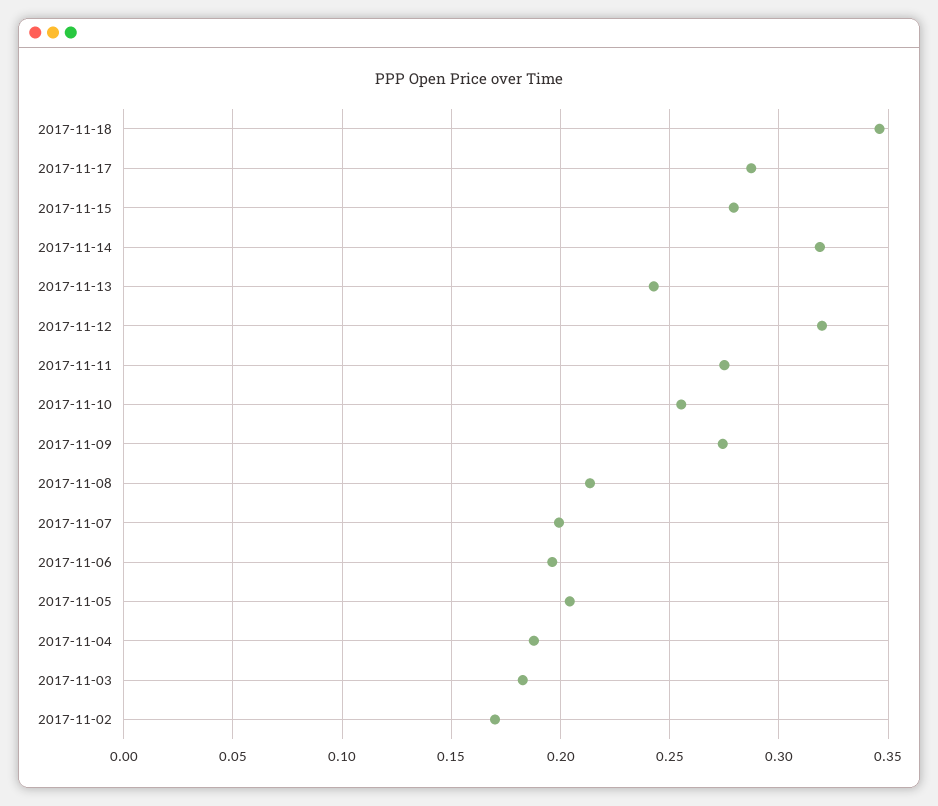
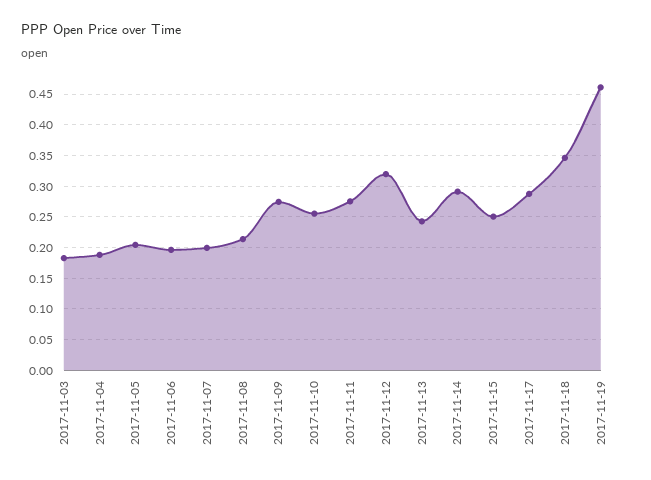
2017-11-15: 0.28 -> 0.25
2017-11-14: 0.32 -> 0.29
2017-11-02: 0.17 -> none
2017-11-19: none -> 0.46

